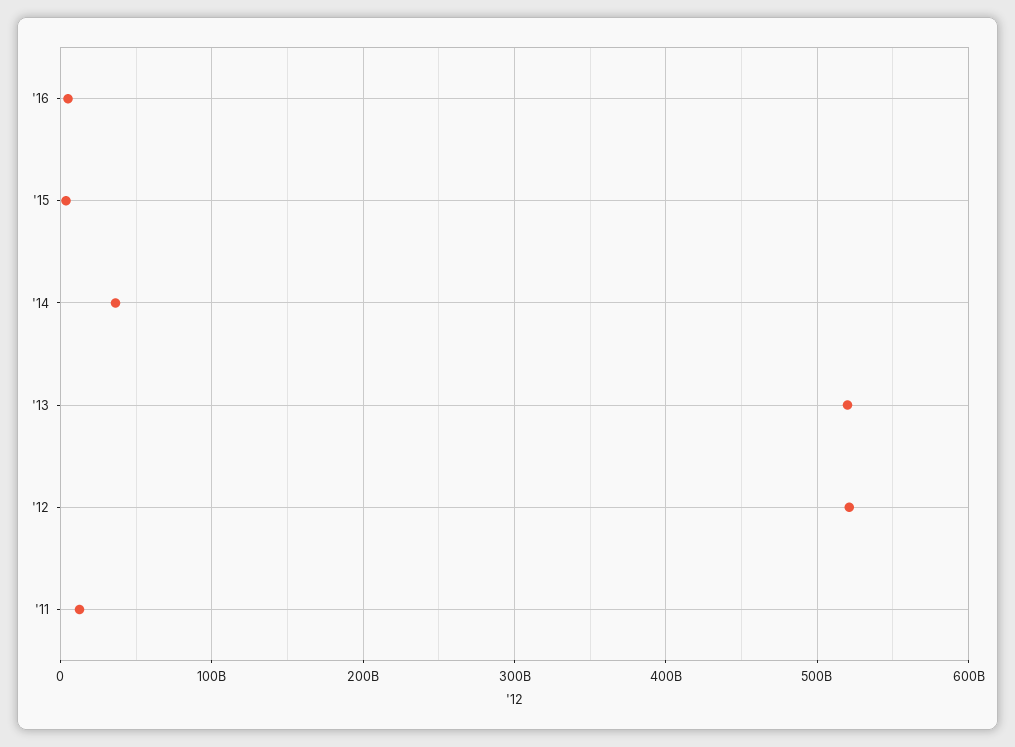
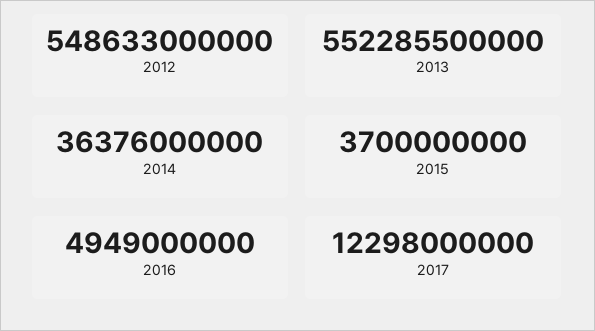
'13: 520000000000 -> 552285500000
'12: 520000000000 -> 548633000000
'11: 10000000000 -> none
2017: none -> 12298000000

